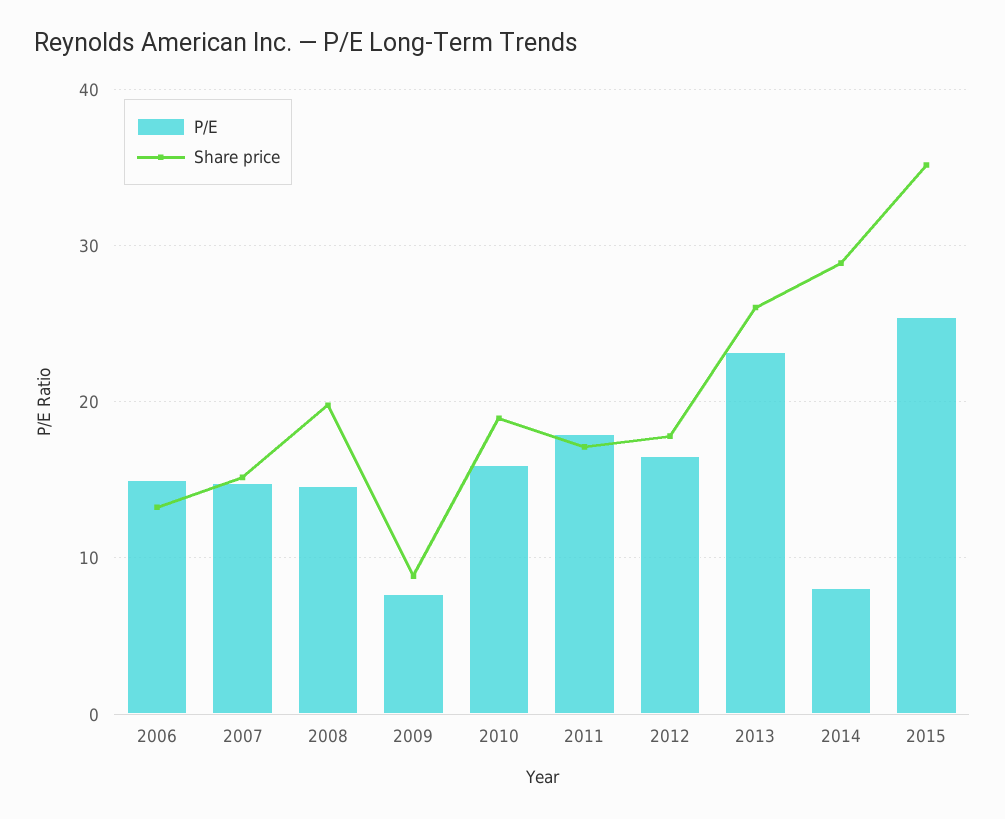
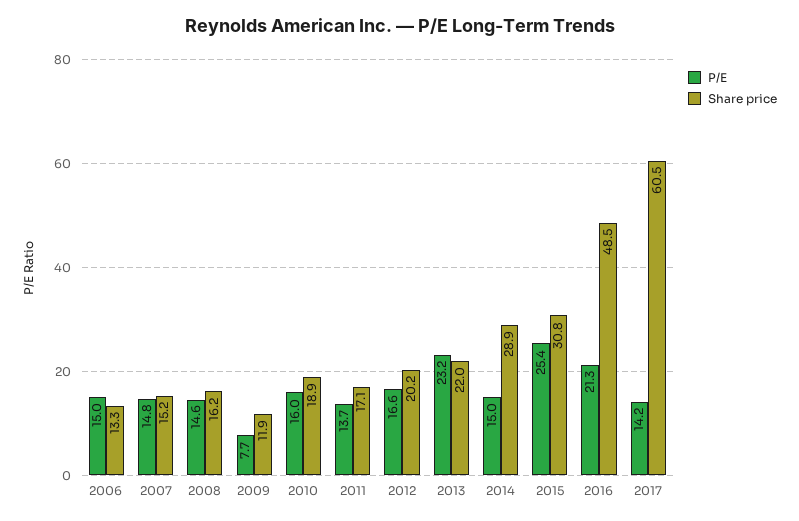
Share price, 2008: 20 -> 16.2
Share price, 2009: 9 -> 11.9
P/E, 2011: 18 -> 13.7
Share price, 2012: 18 -> 20.2
Share price, 2013: 26 -> 22
P/E, 2014: 8 -> 15
Share price, 2015: 35 -> 30.8
P/E, 2016: none -> 21.3
Share price, 2016: none -> 48.5
P/E, 2017: none -> 14.2
Share price, 2017: none -> 60.5

